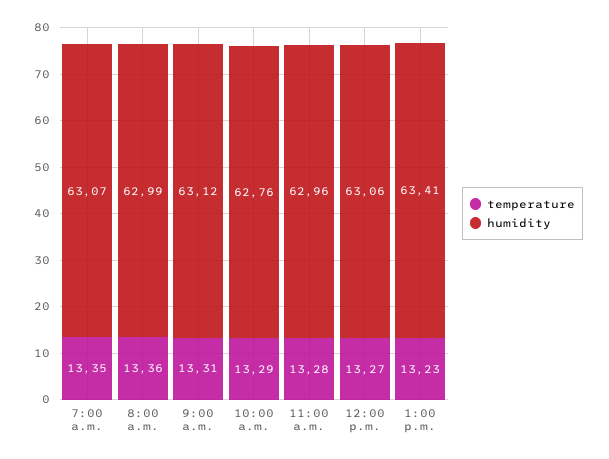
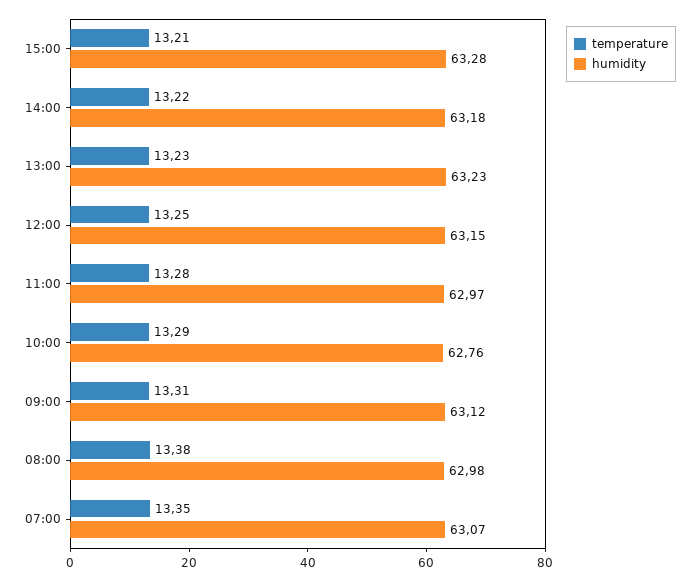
temperature, 8:00 a.m.: 13.36 -> 13.38
humidity, 8:00 a.m.: 62.99 -> 62.98
humidity, 11:00 a.m.: 62.96 -> 62.97
temperature, 12:00 p.m.: 13.27 -> 13.25
humidity, 12:00 p.m.: 63.06 -> 63.15
humidity, 1:00 p.m.: 63.41 -> 63.23
temperature, 15:00: none -> 13.21
humidity, 15:00: none -> 63.28
temperature, 14:00: none -> 13.22
humidity, 14:00: none -> 63.18

